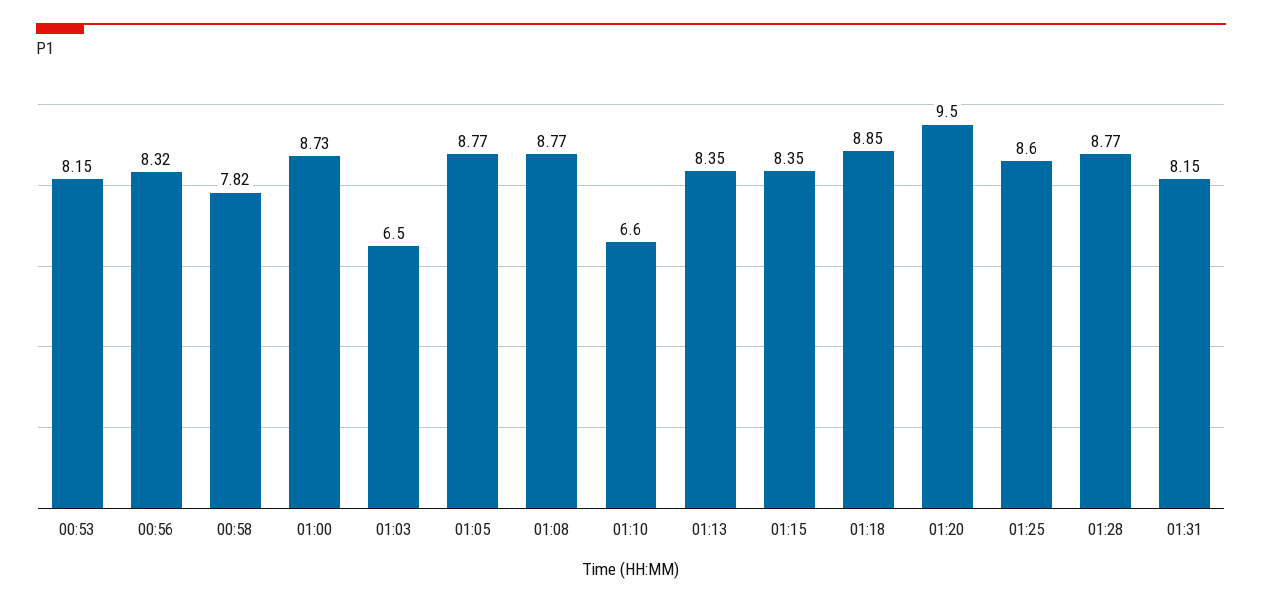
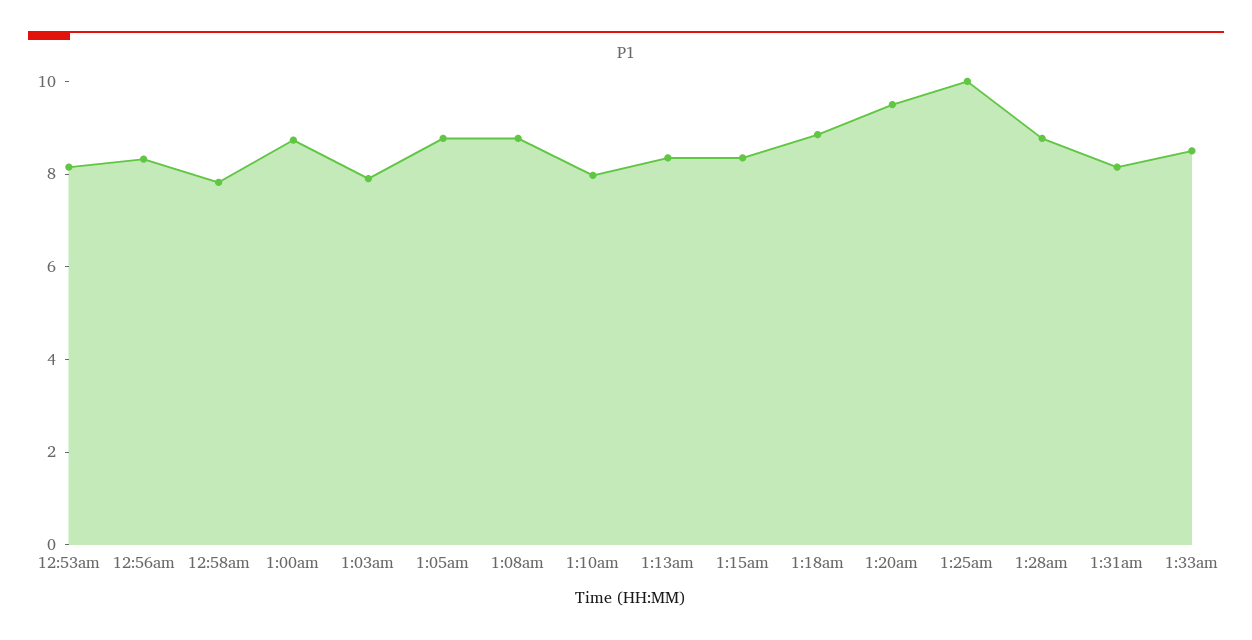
01:03: 6.5 -> 8
01:10: 6.6 -> 8
01:25: 8.6 -> 10
1:33am: none -> 8.5

